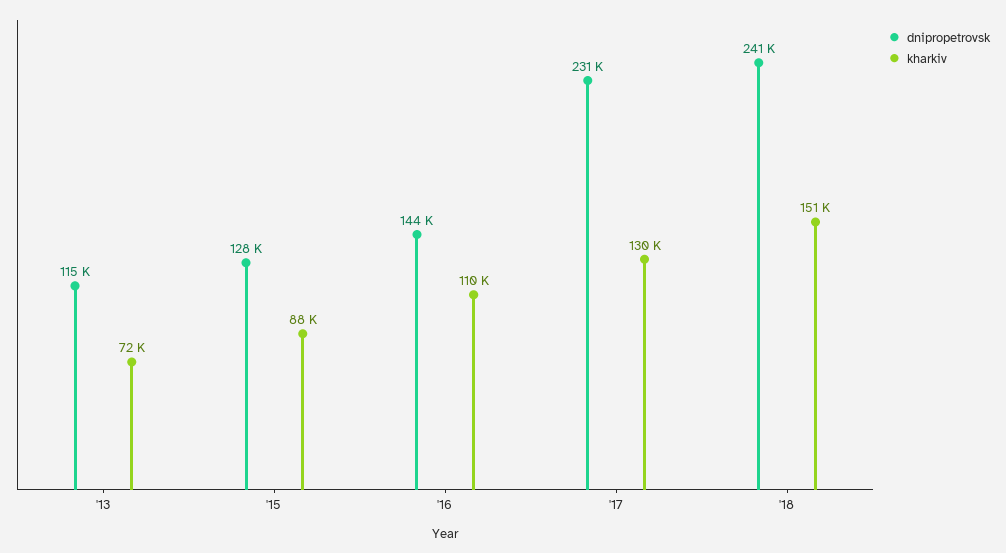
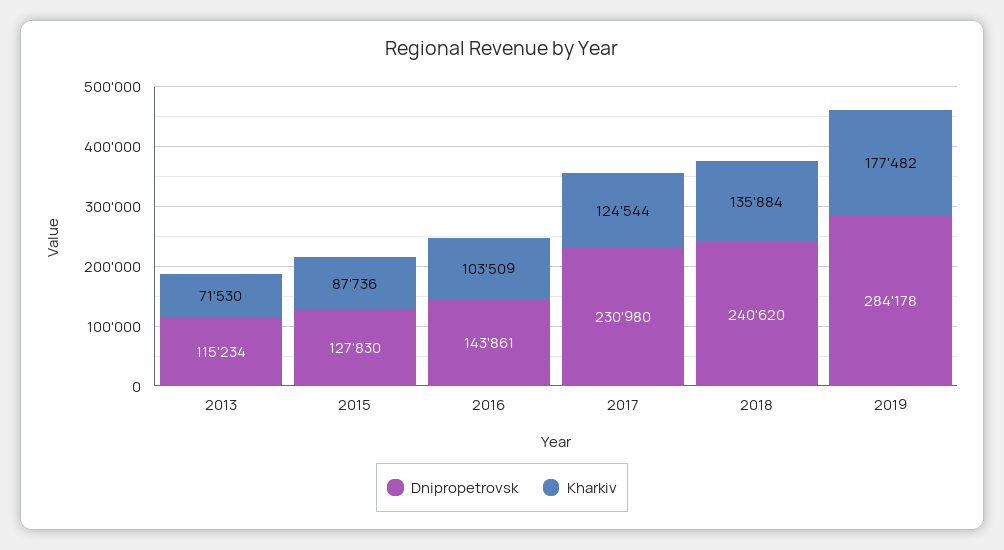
kharkiv, '16: 110000 -> 103509
kharkiv, '17: 130000 -> 124544
kharkiv, '18: 151000 -> 135884
dnipropetrovsk, 2019: none -> 284178
kharkiv, 2019: none -> 177482

